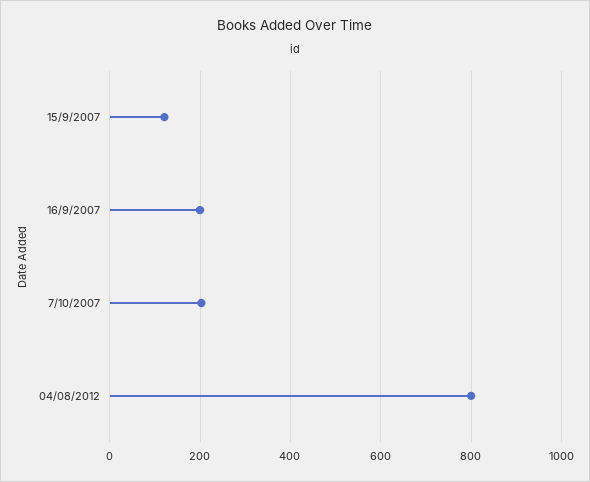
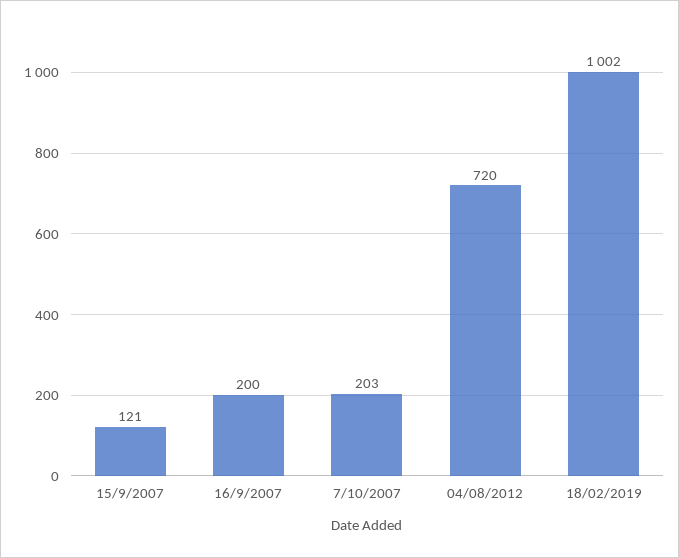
04/08/2012: 800 -> 720
18/02/2019: none -> 1002

